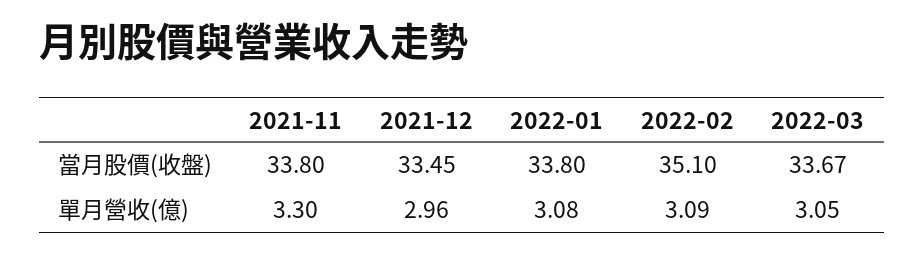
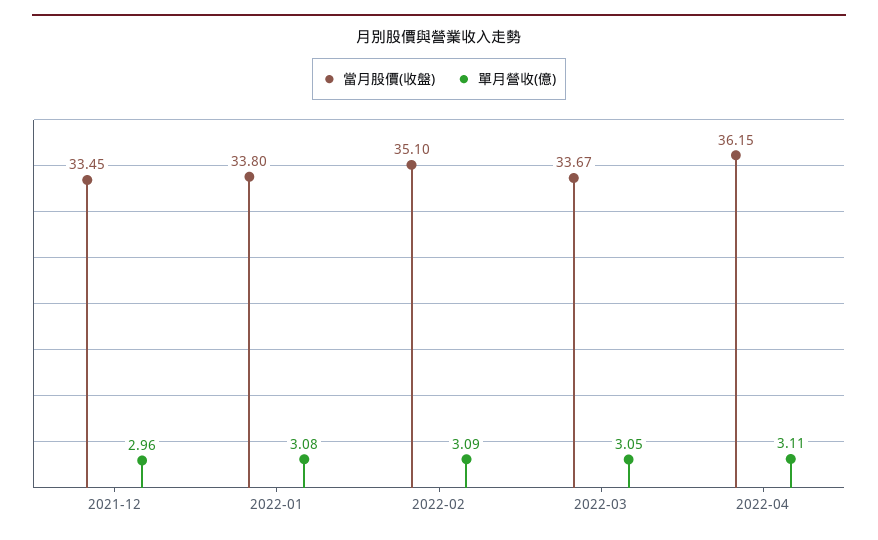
當月股價(收盤), 2021-11: 33.8 -> none
單月營收(億), 2021-11: 3.3 -> none
當月股價(收盤), 2022-04: none -> 36.15
單月營收(億), 2022-04: none -> 3.11

